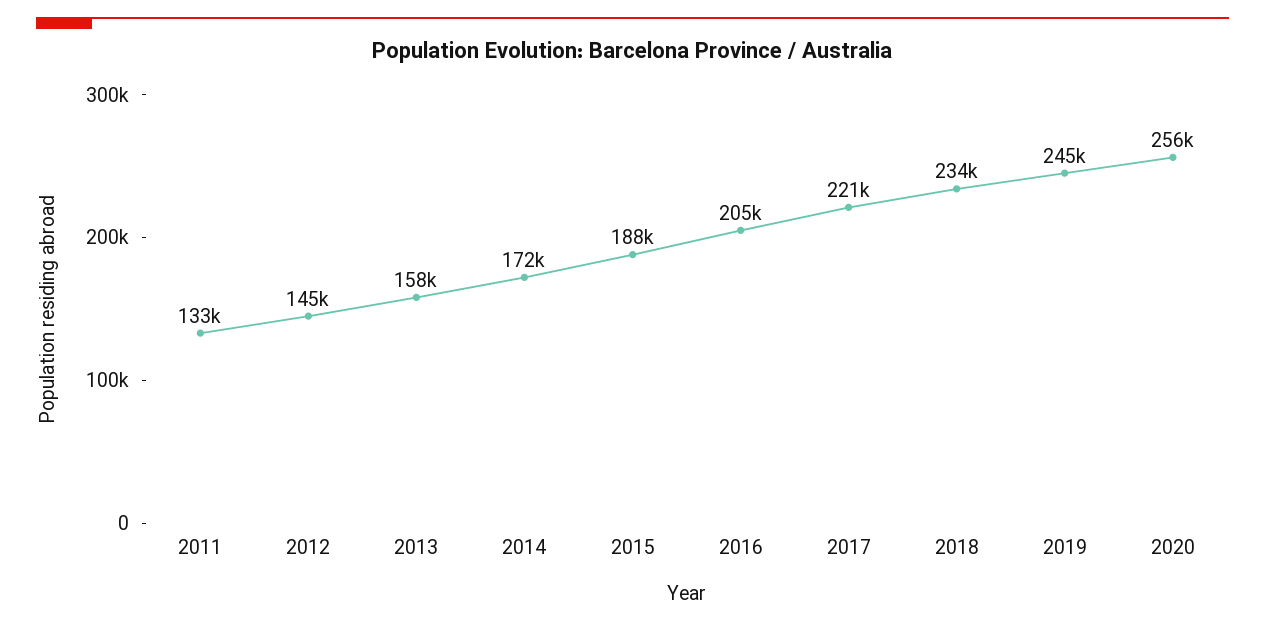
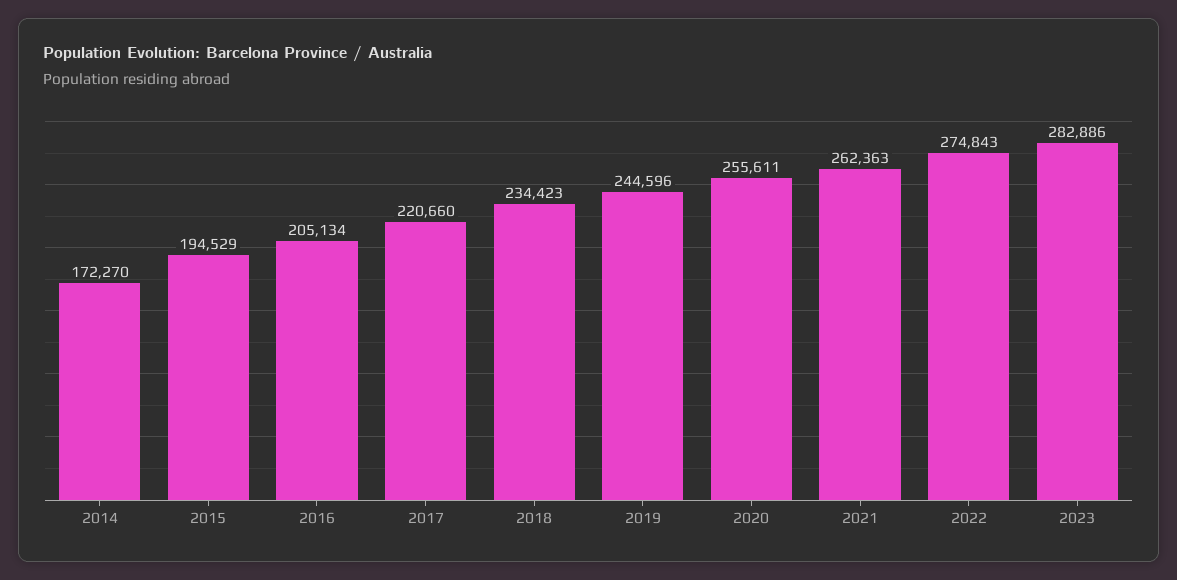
2011: 133000 -> none
2012: 145000 -> none
2013: 158000 -> none
2015: 188000 -> 194529
2021: none -> 262363
2022: none -> 274843
2023: none -> 282886

